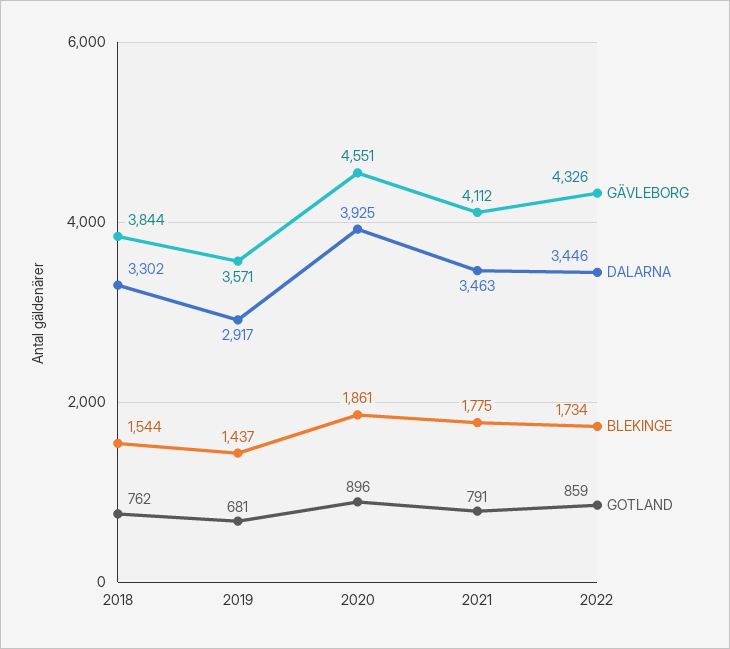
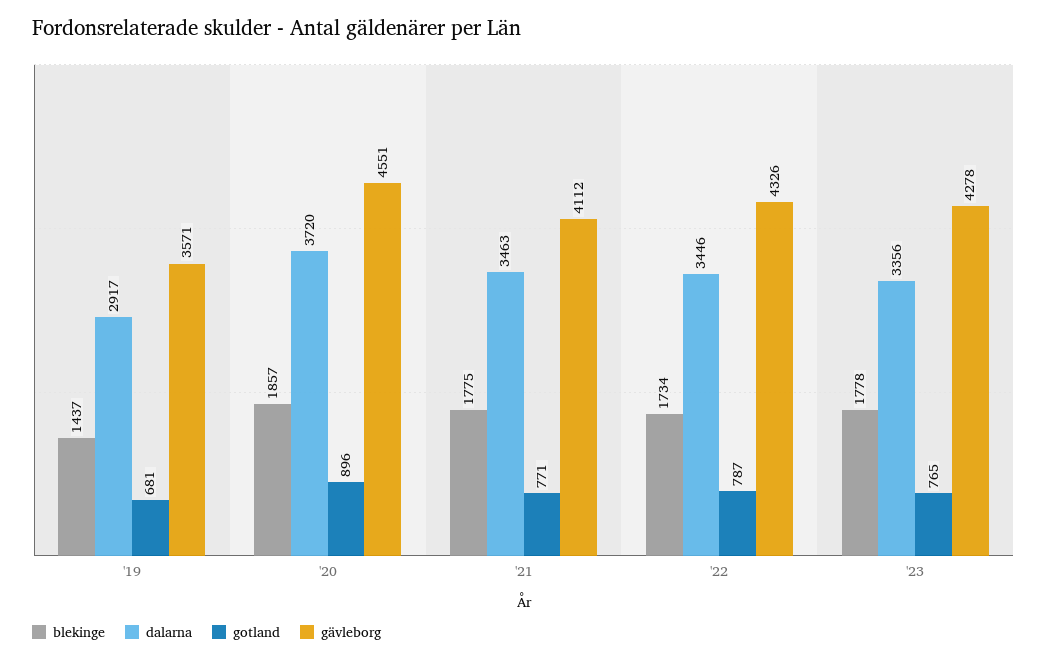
GÄVLEBORG, 2018: 3844 -> none
DALARNA, 2018: 3302 -> none
BLEKINGE, 2018: 1544 -> none
GOTLAND, 2018: 762 -> none
DALARNA, 2020: 3925 -> 3720
BLEKINGE, 2020: 1861 -> 1857
GOTLAND, 2021: 791 -> 771
GOTLAND, 2022: 859 -> 787
BLEKINGE, '23: none -> 1778
DALARNA, '23: none -> 3356
GOTLAND, '23: none -> 765
GÄVLEBORG, '23: none -> 4278

